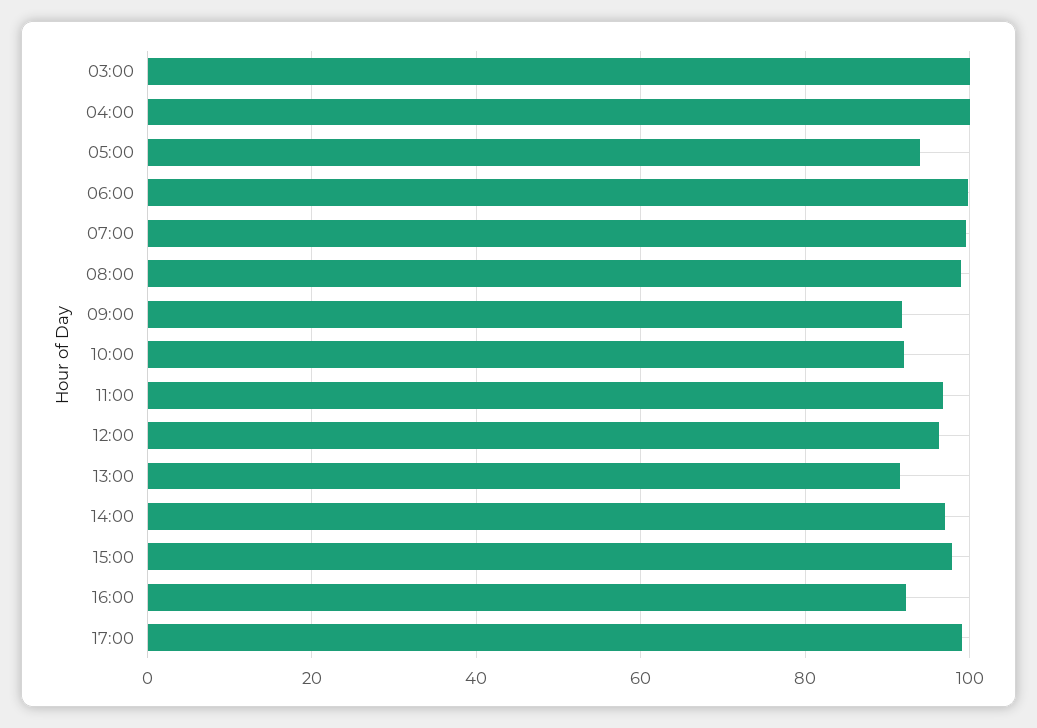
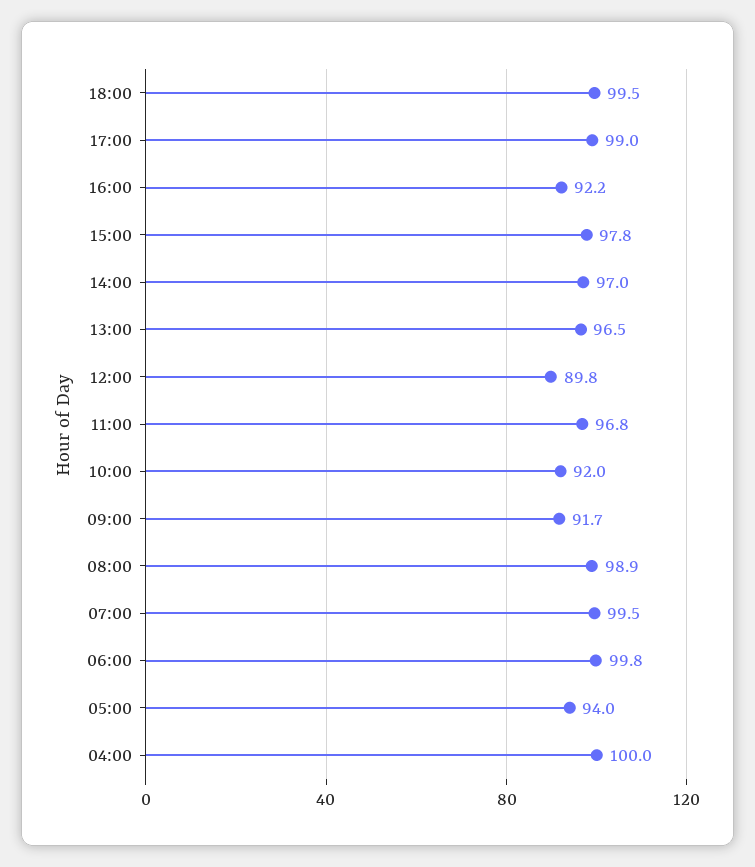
03:00: 100 -> none
12:00: 96 -> 89.8
13:00: 92 -> 96.5
18:00: none -> 99.5

